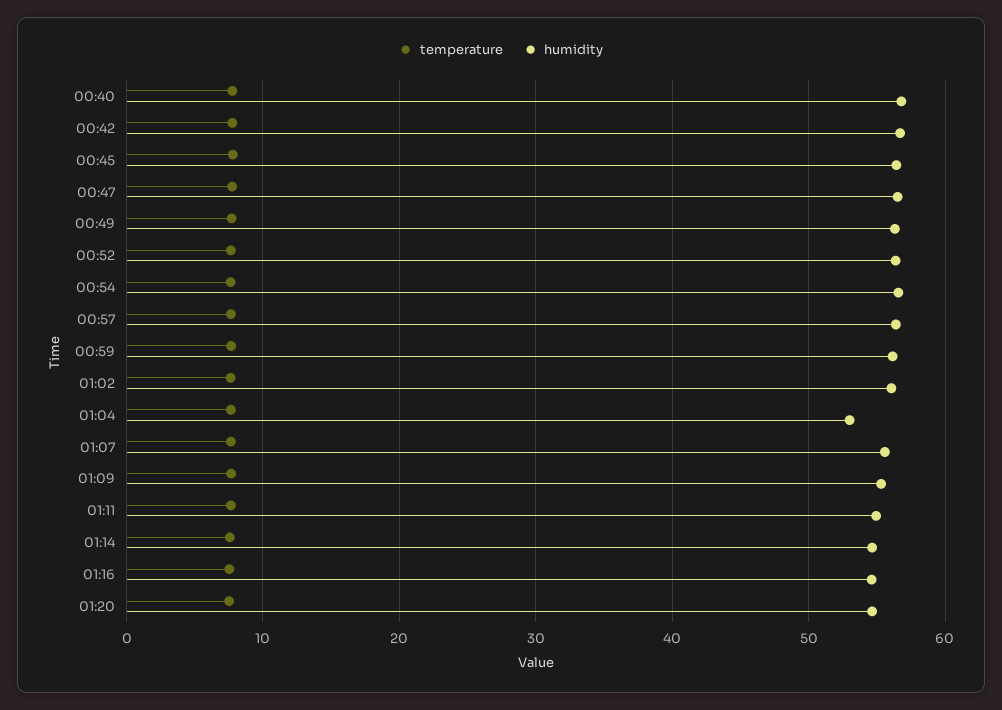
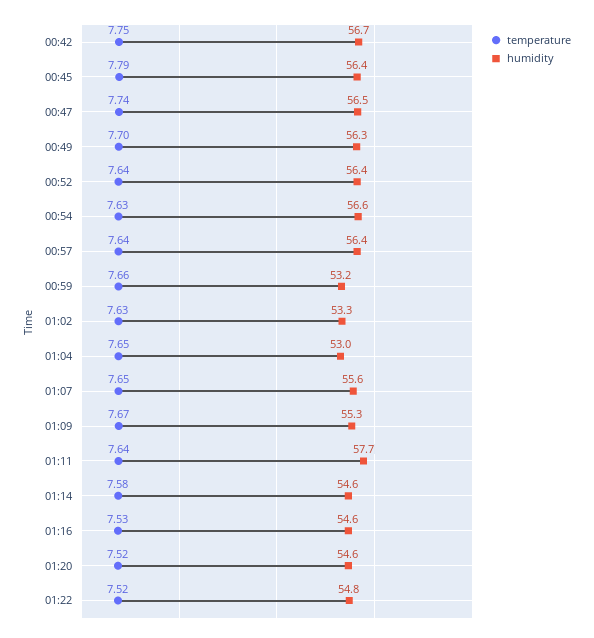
temperature, 00:40: 8 -> none
humidity, 00:40: 57 -> none
humidity, 00:59: 56 -> 53.2
humidity, 01:02: 56 -> 53.3
humidity, 01:11: 55 -> 57.7
temperature, 01:22: none -> 7.52
humidity, 01:22: none -> 54.8

